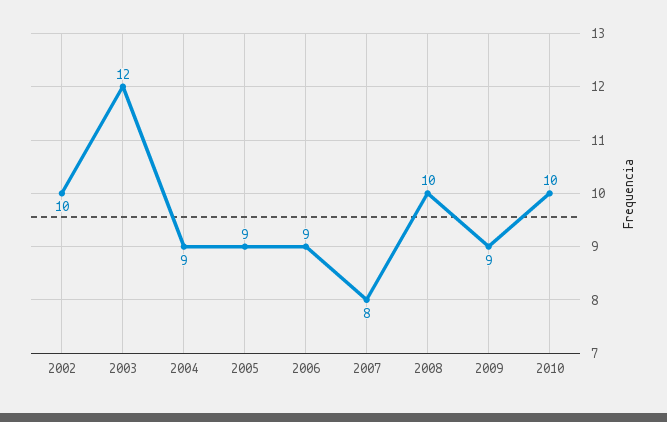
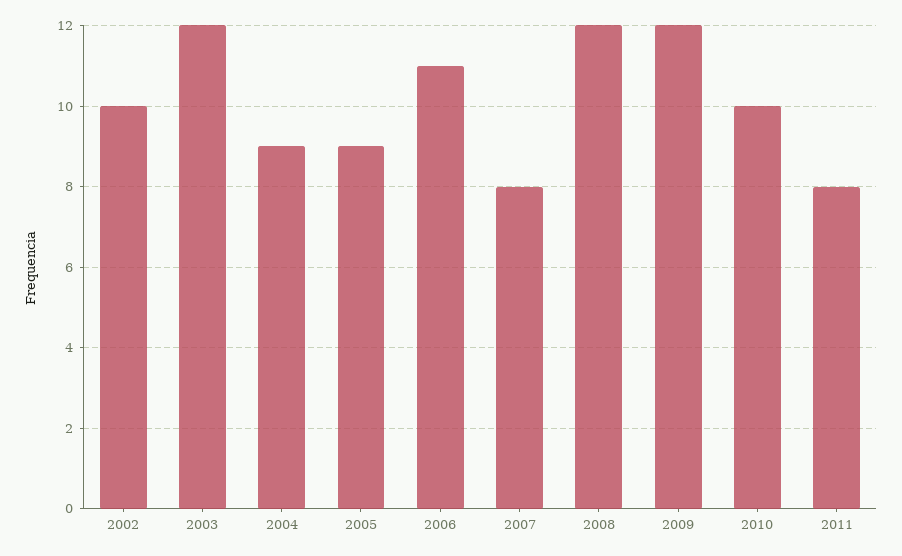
2006: 9 -> 11
2008: 10 -> 12
2009: 9 -> 12
2011: none -> 8

